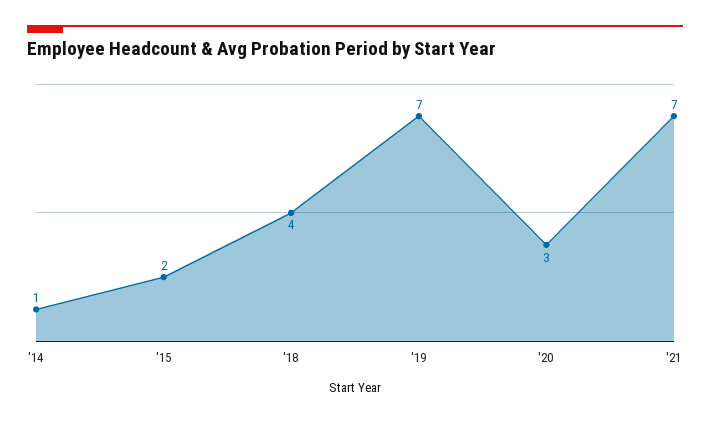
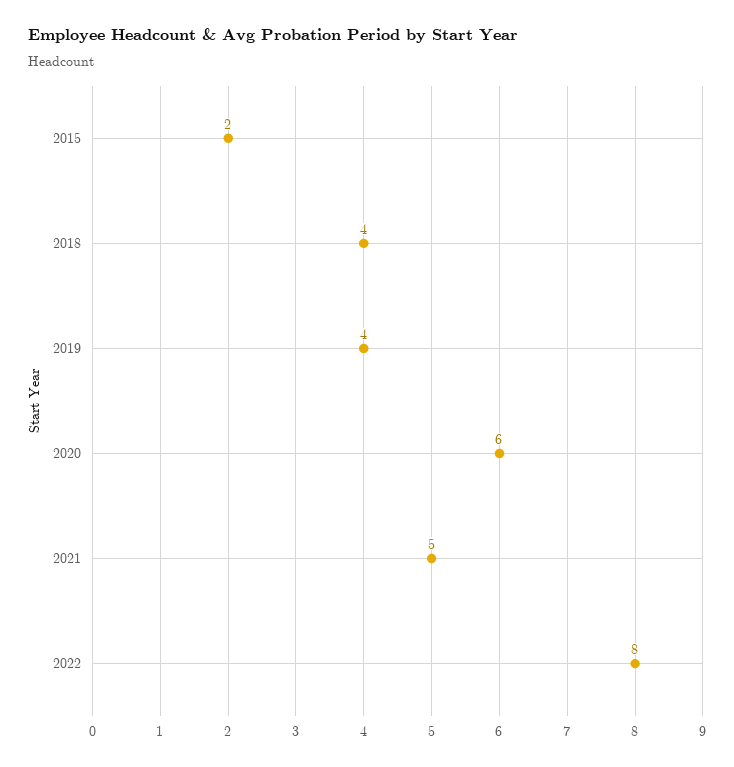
'14: 1 -> none
'19: 7 -> 4
'20: 3 -> 6
'21: 7 -> 5
2022: none -> 8

